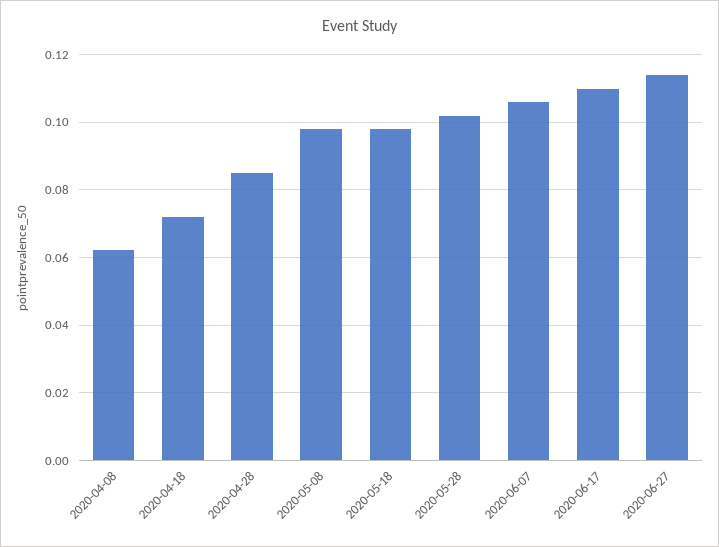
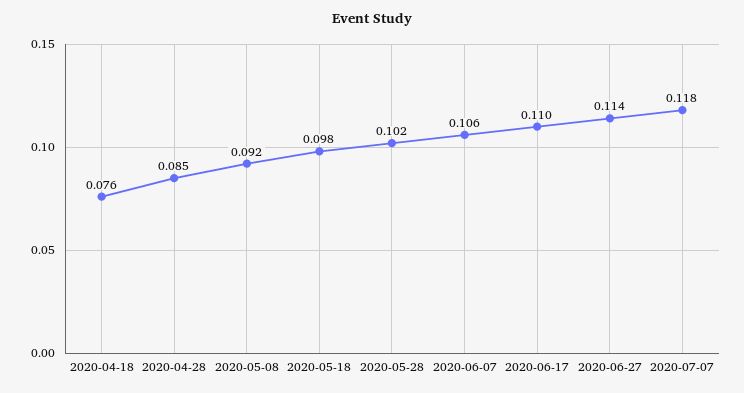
2020-04-08: 0.062 -> none
2020-04-18: 0.072 -> 0.076
2020-05-08: 0.098 -> 0.092
2020-07-07: none -> 0.118

